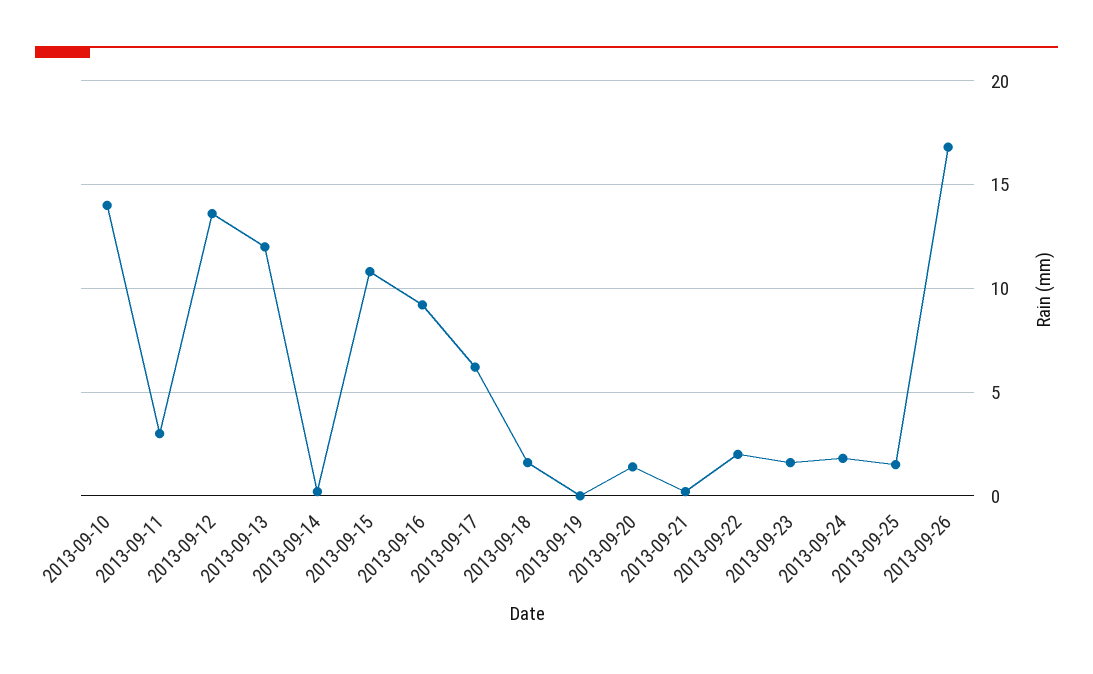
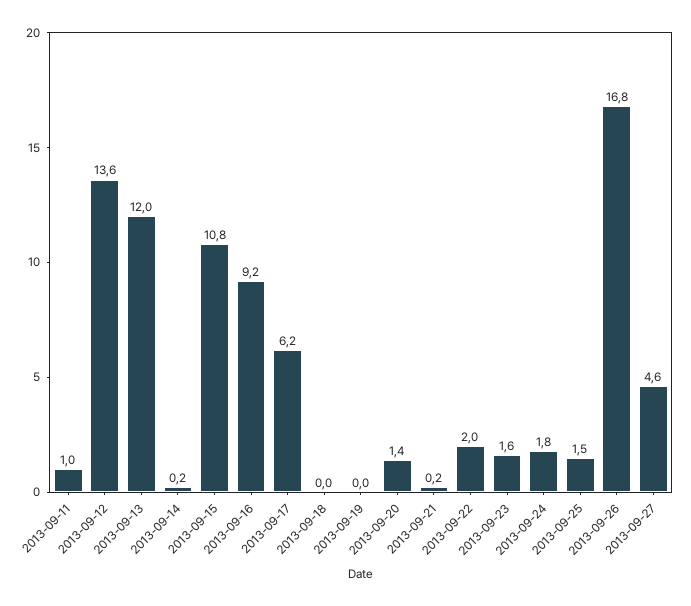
2013-09-10: 14 -> none
2013-09-11: 3 -> 1
2013-09-18: 1.5 -> 0
2013-09-27: none -> 4.6

